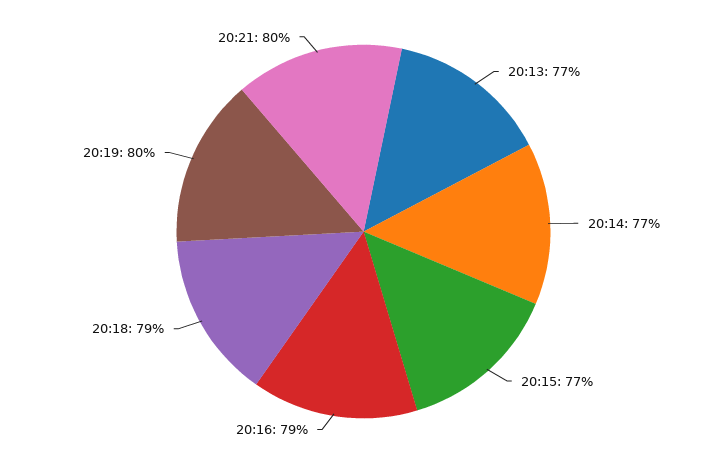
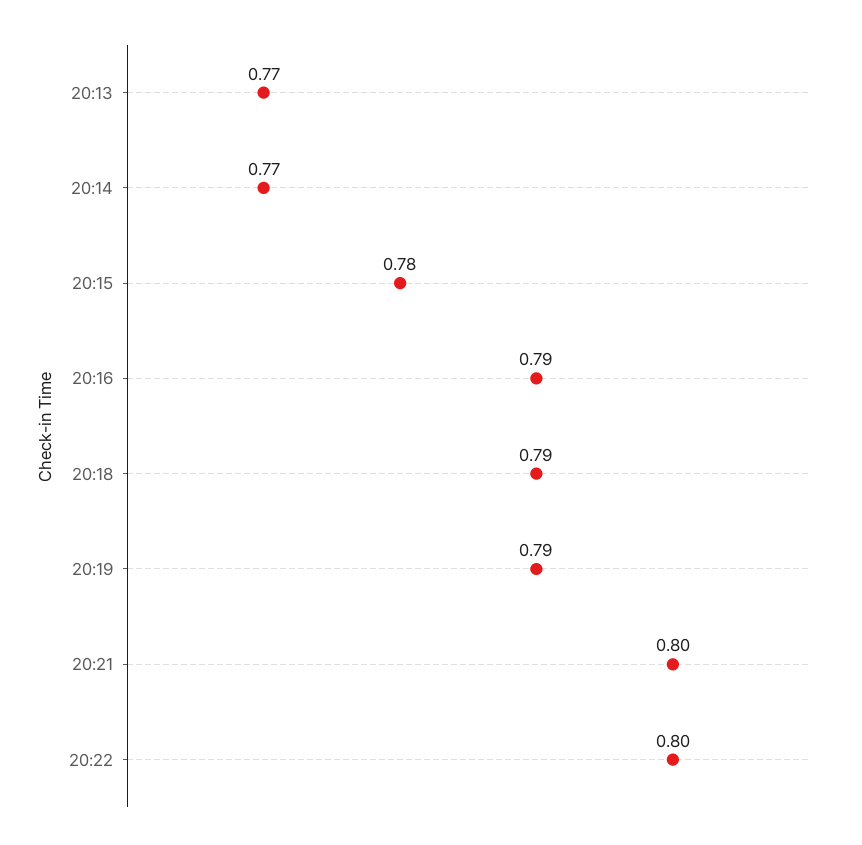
20:15: 0.77 -> 0.78
20:19: 0.8 -> 0.79
20:22: none -> 0.8

